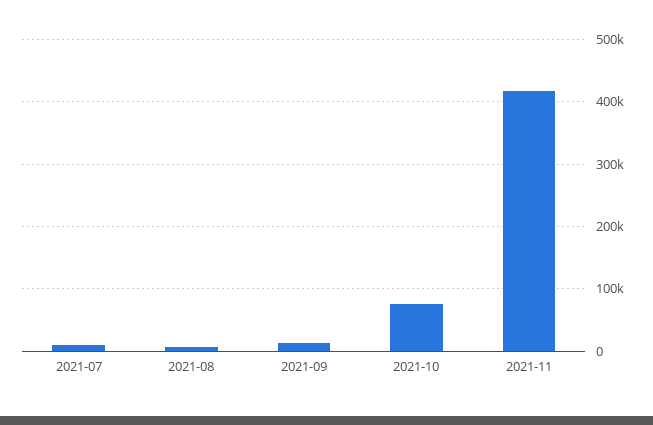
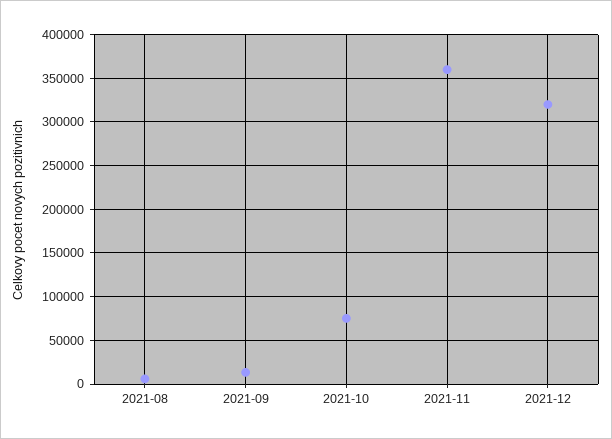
2021-07: 10000 -> none
2021-11: 420000 -> 360000
2021-12: none -> 320000

